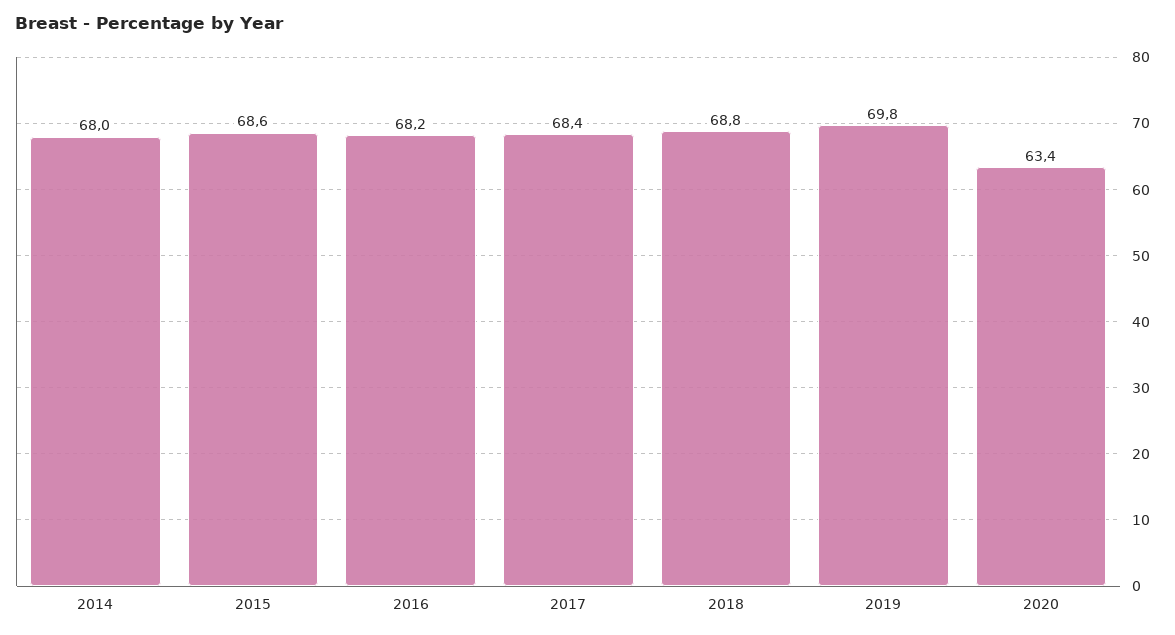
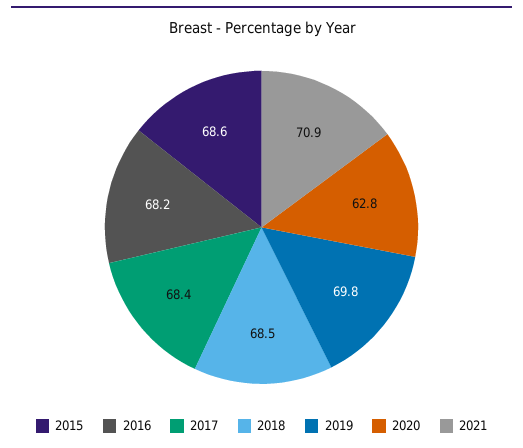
2014: 68 -> none
2018: 68.8 -> 68.5
2020: 63.4 -> 62.8
2021: none -> 70.9

